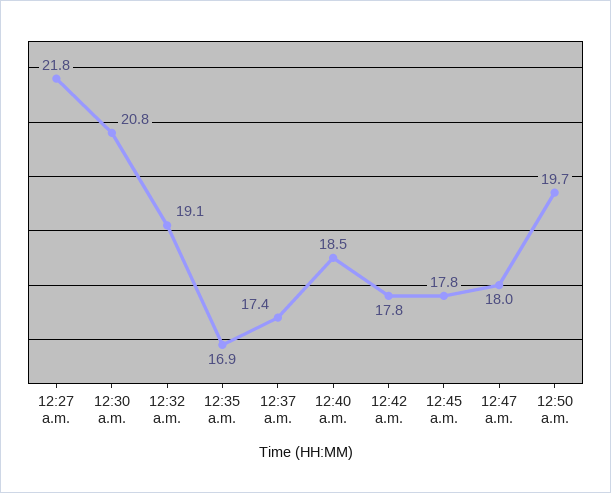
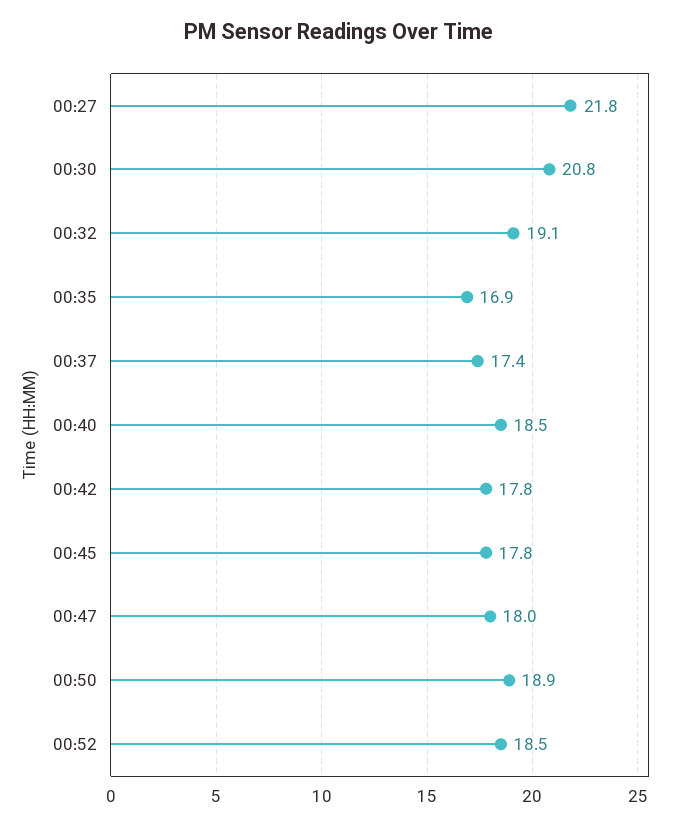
12:50 a.m.: 19.7 -> 18.9
00:52: none -> 18.5

